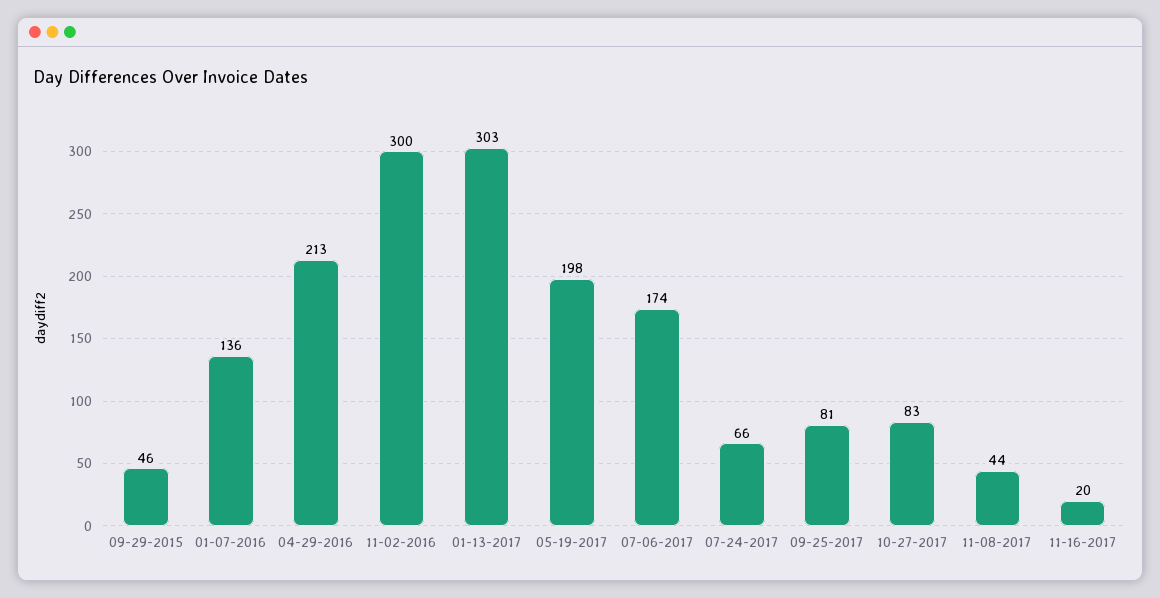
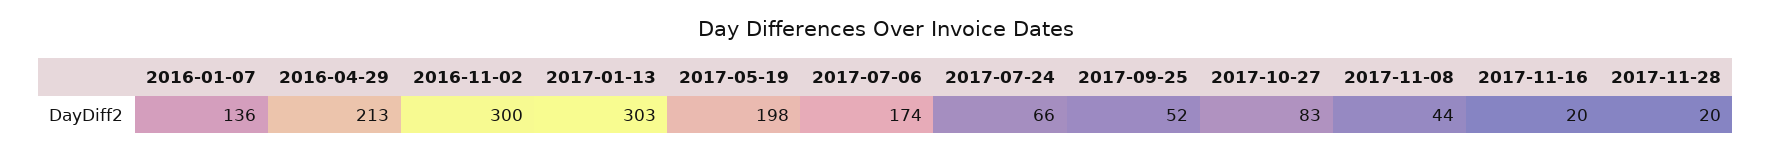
09-29-2015: 46 -> none
09-25-2017: 81 -> 52
2017-11-28: none -> 20

